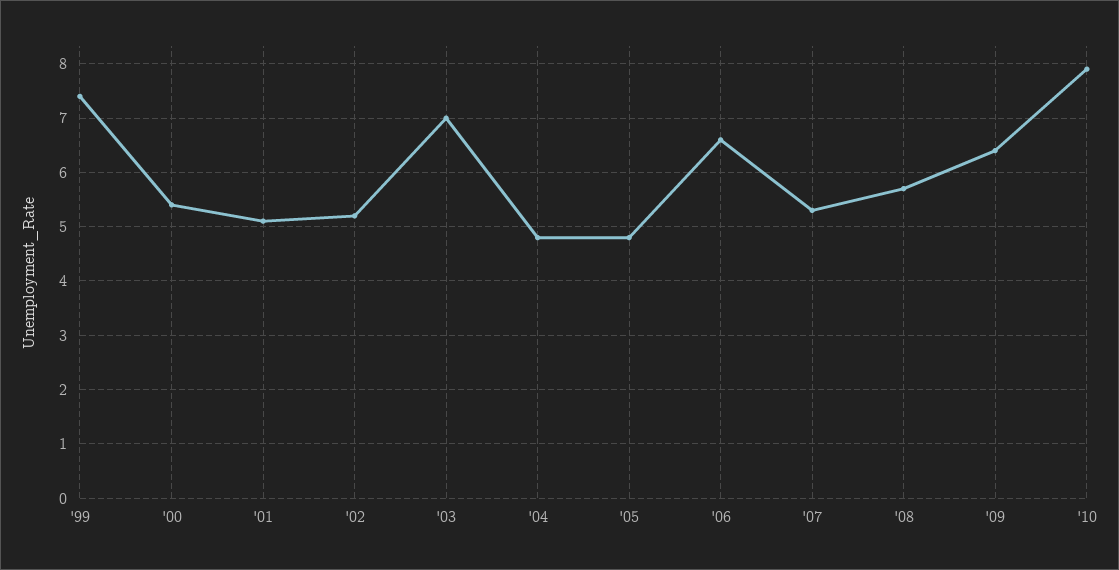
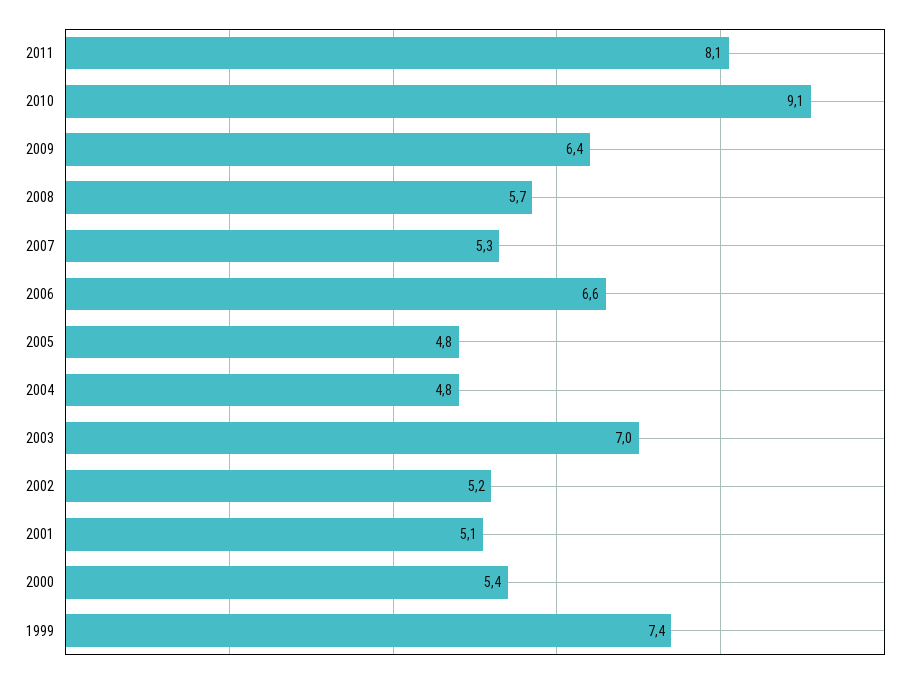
'10: 8 -> 9.1
2011: none -> 8.1

